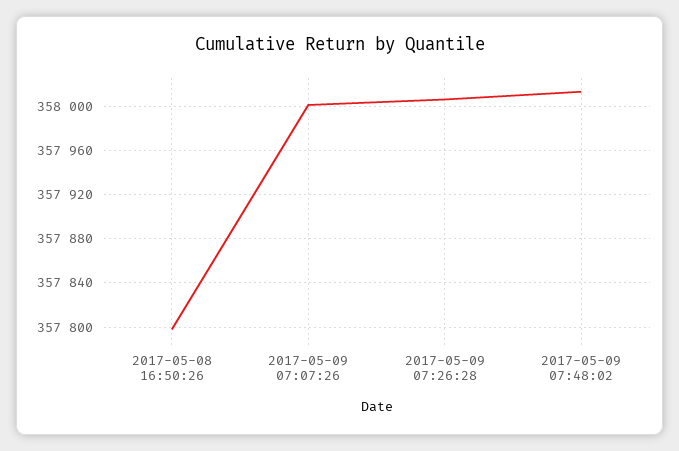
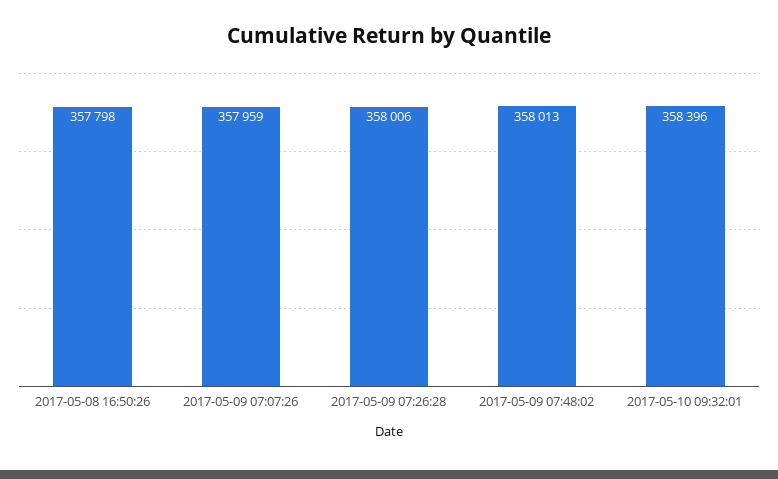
2017-05-09 07:07:26: 358000 -> 357959
2017-05-10 09:32:01: none -> 358396

